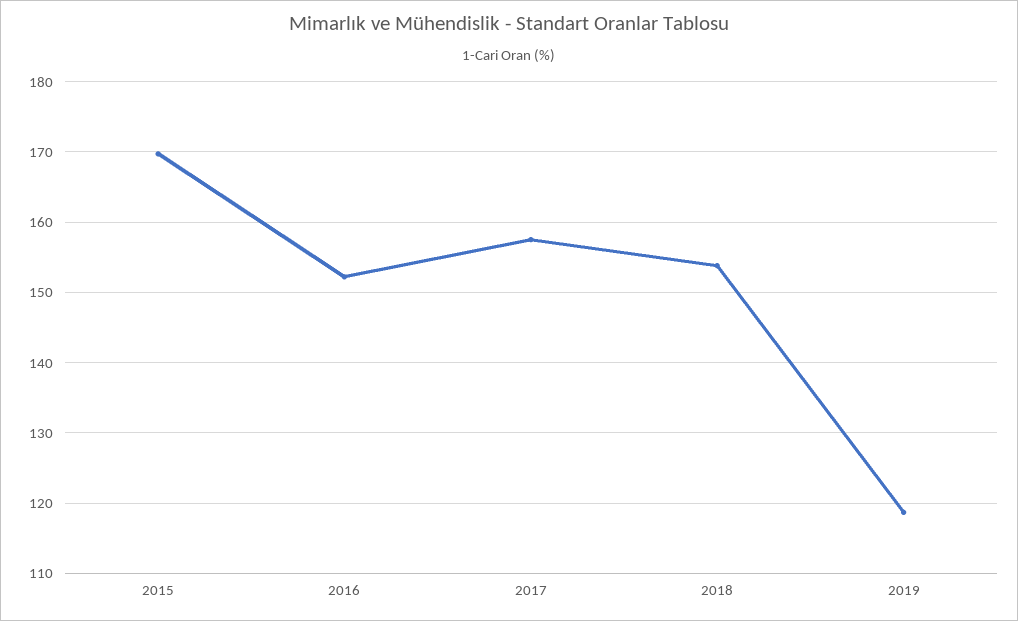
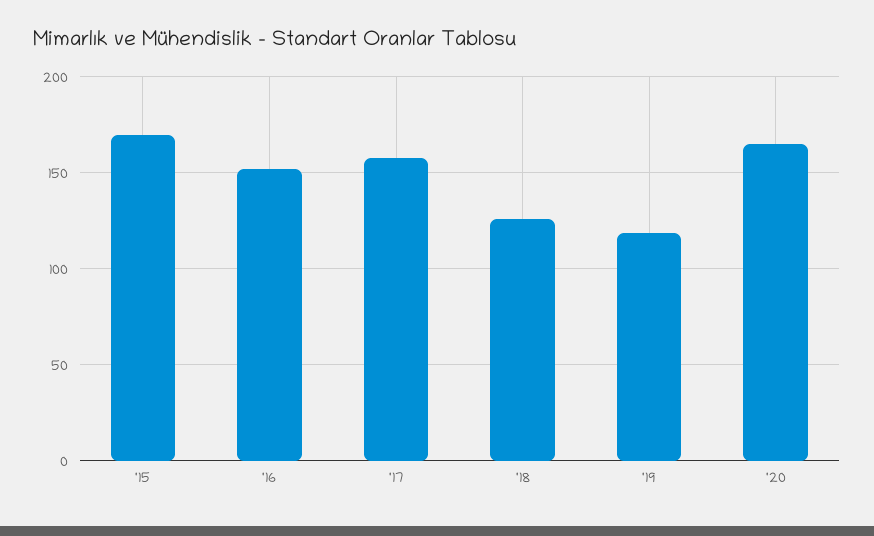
2018: 154 -> 125
'20: none -> 165

